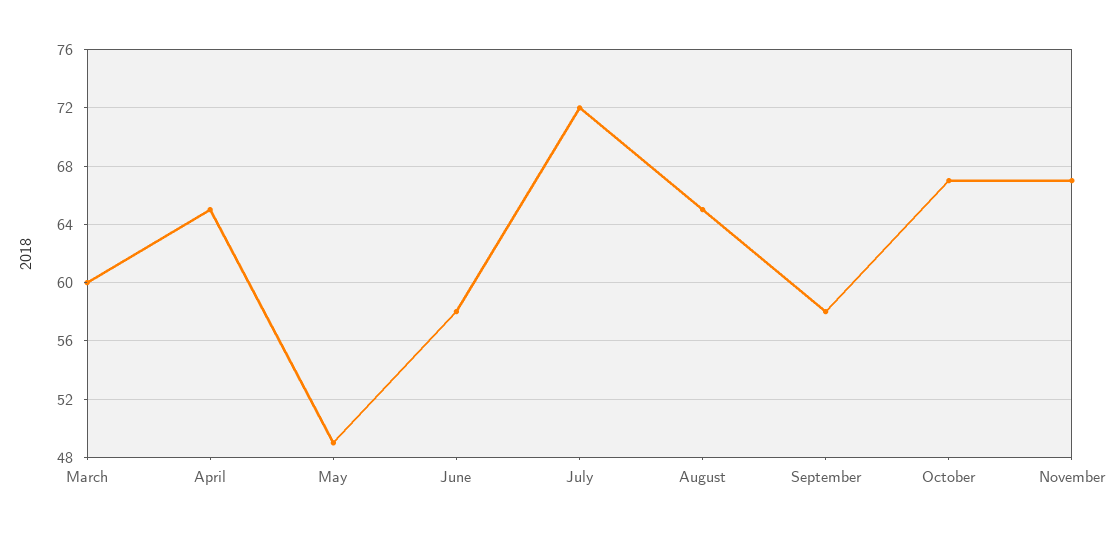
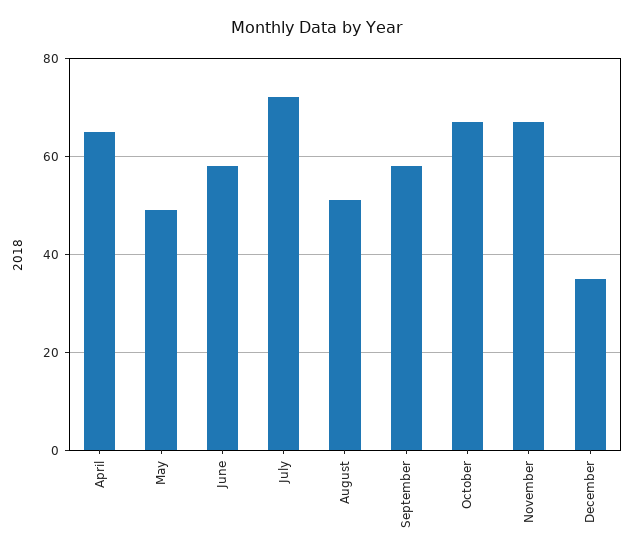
March: 60 -> none
August: 65 -> 50
December: none -> 35

